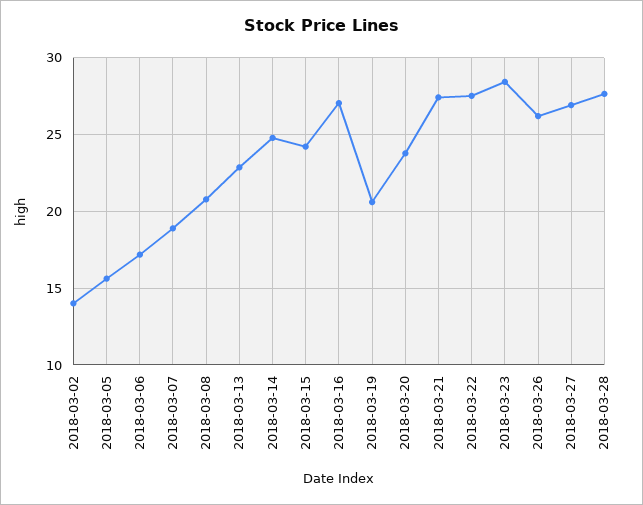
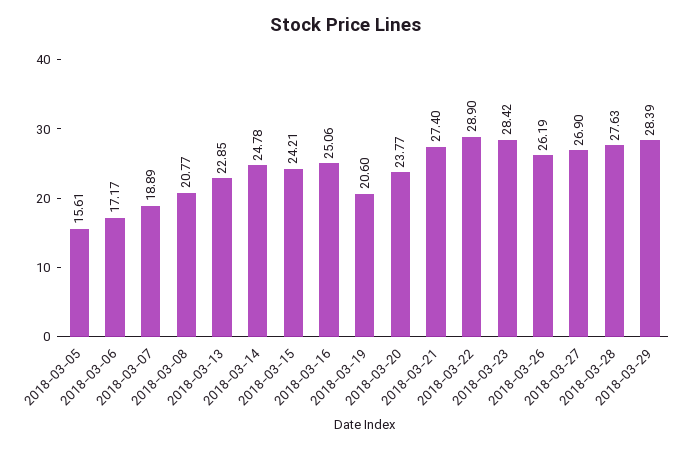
2018-03-02: 14 -> none
2018-03-16: 27 -> 25.06
2018-03-22: 27.5 -> 28.9
2018-03-29: none -> 28.39

